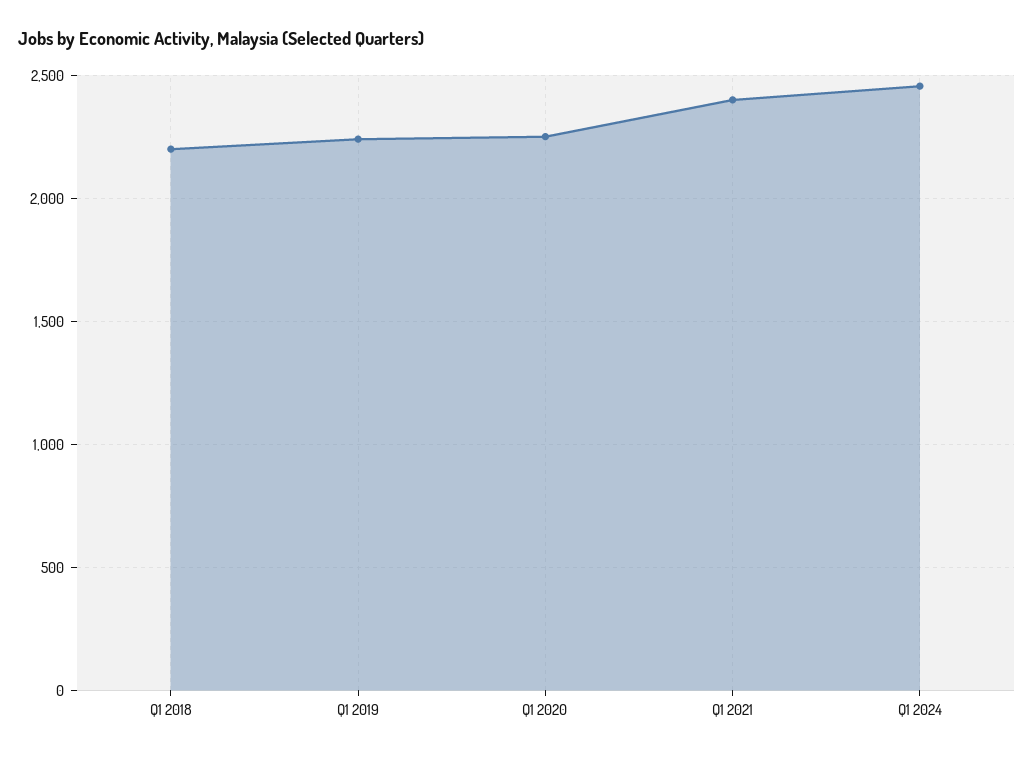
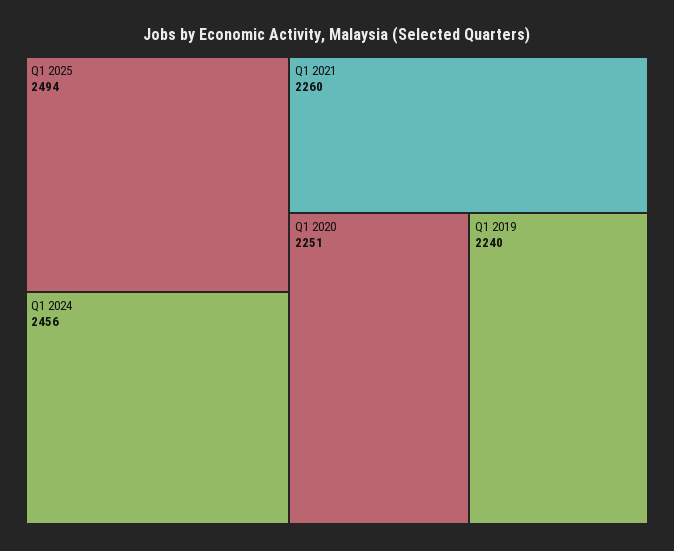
Q1 2018: 2200 -> none
Q1 2021: 2400 -> 2260
Q1 2025: none -> 2494

